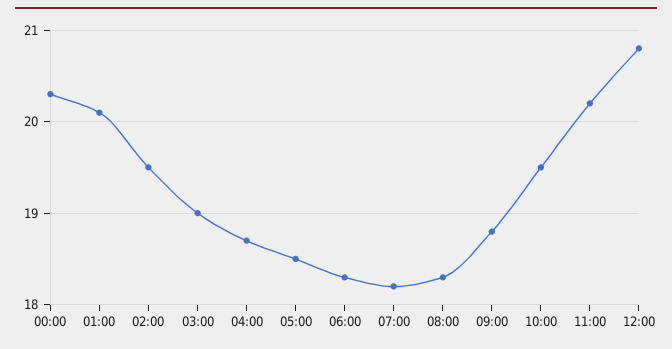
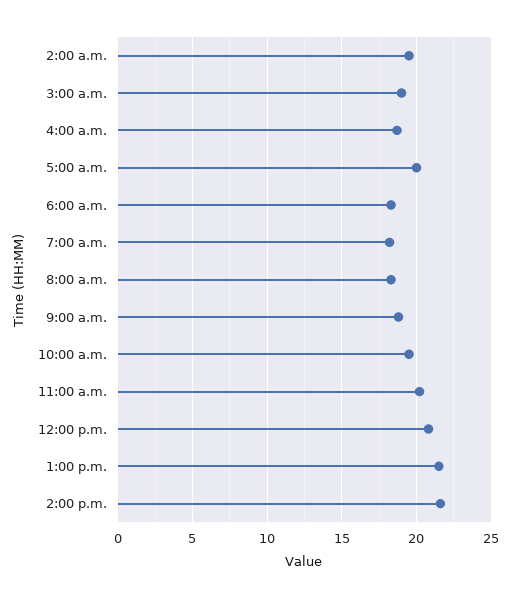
00:00: 20.3 -> none
01:00: 20.1 -> none
05:00: 18.5 -> 20
1:00 p.m.: none -> 21.5
2:00 p.m.: none -> 21.5

